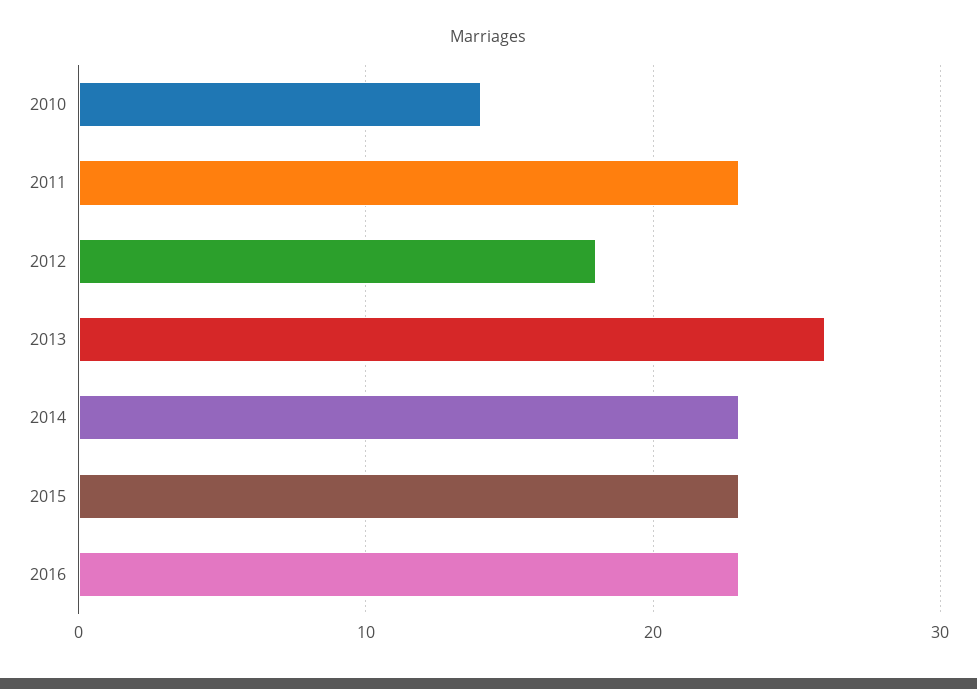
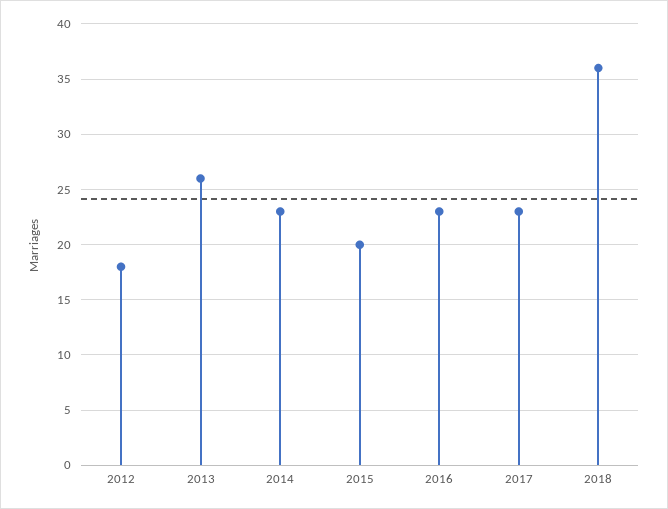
2010: 14 -> none
2011: 23 -> none
2015: 23 -> 20
2017: none -> 23
2018: none -> 36

